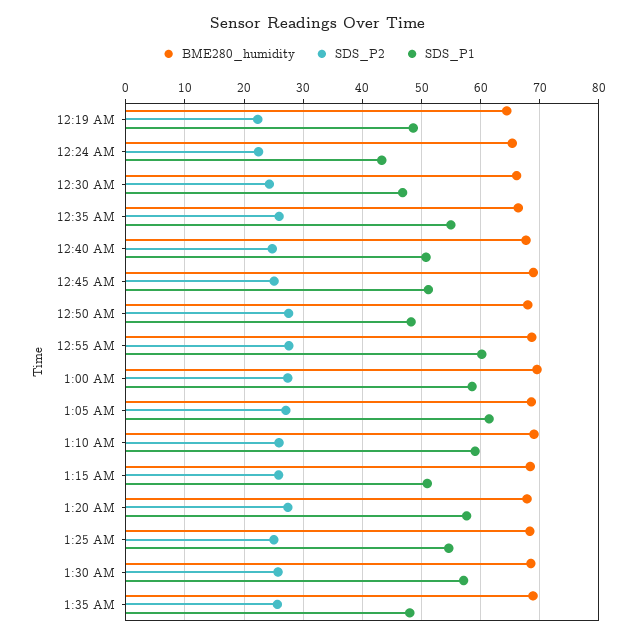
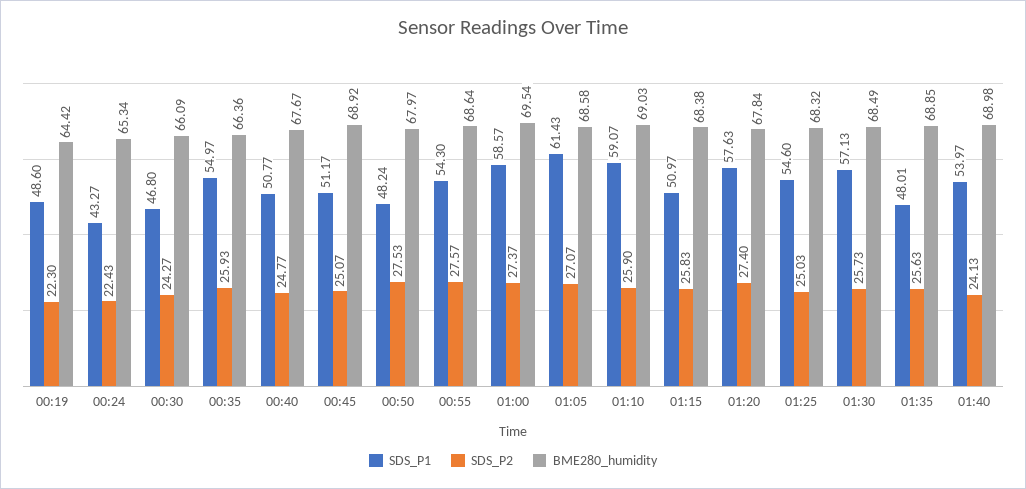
SDS_P1, 12:55 AM: 60 -> 54.3
SDS_P1, 01:40: none -> 53.97
SDS_P2, 01:40: none -> 24.13
BME280_humidity, 01:40: none -> 68.98

